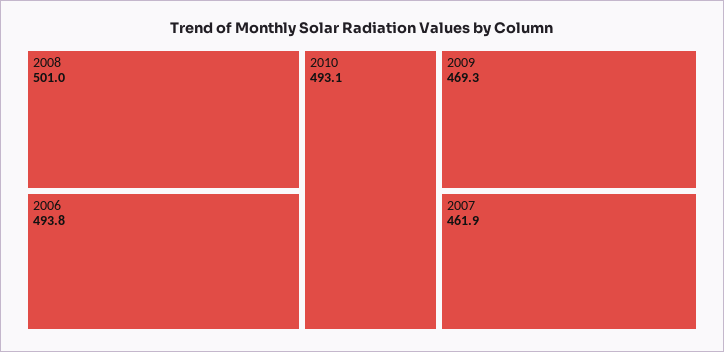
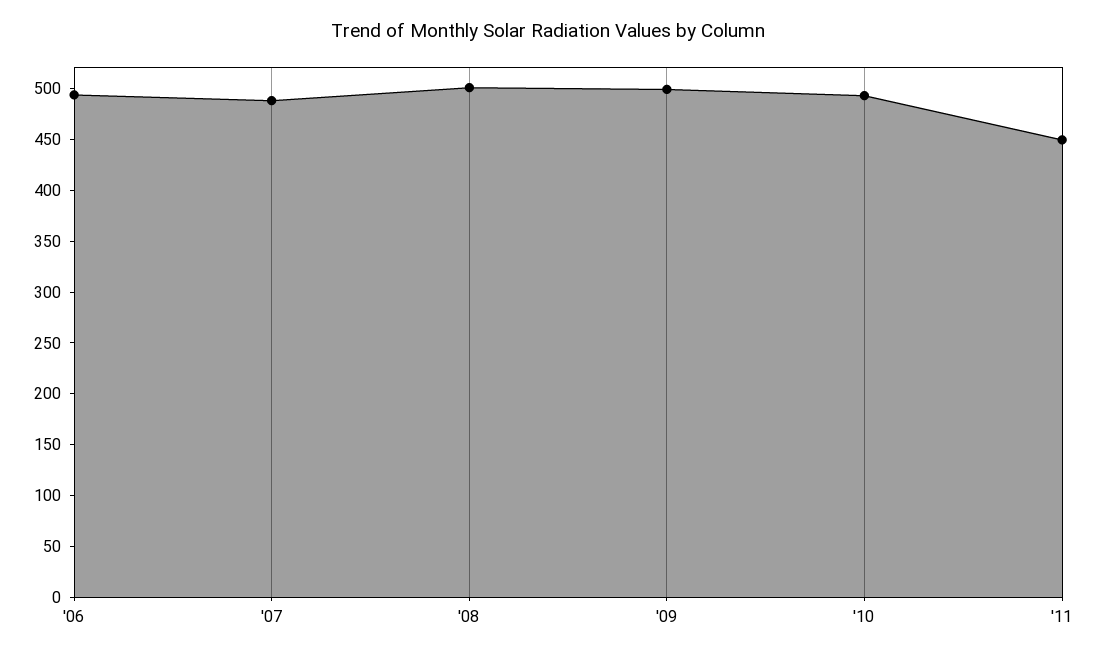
2009: 469.3 -> 500
2007: 461.9 -> 490
'11: none -> 450

